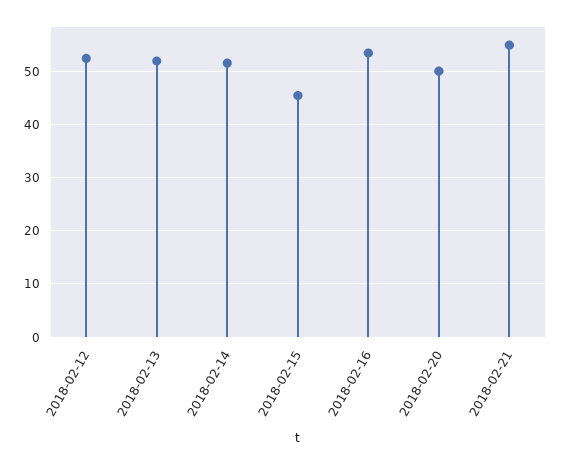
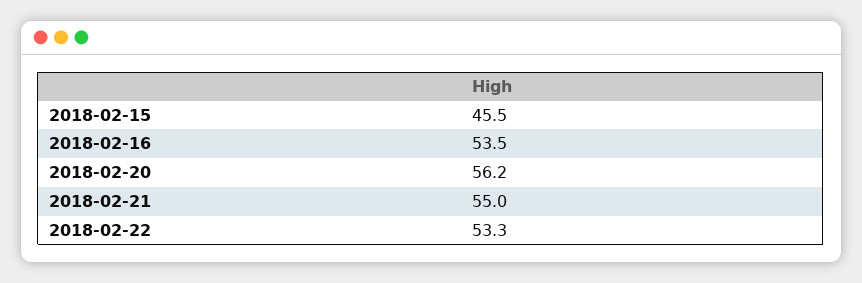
2018-02-12: 52 -> none
2018-02-13: 52 -> none
2018-02-14: 52 -> none
2018-02-20: 50 -> 56.2
2018-02-22: none -> 53.3

